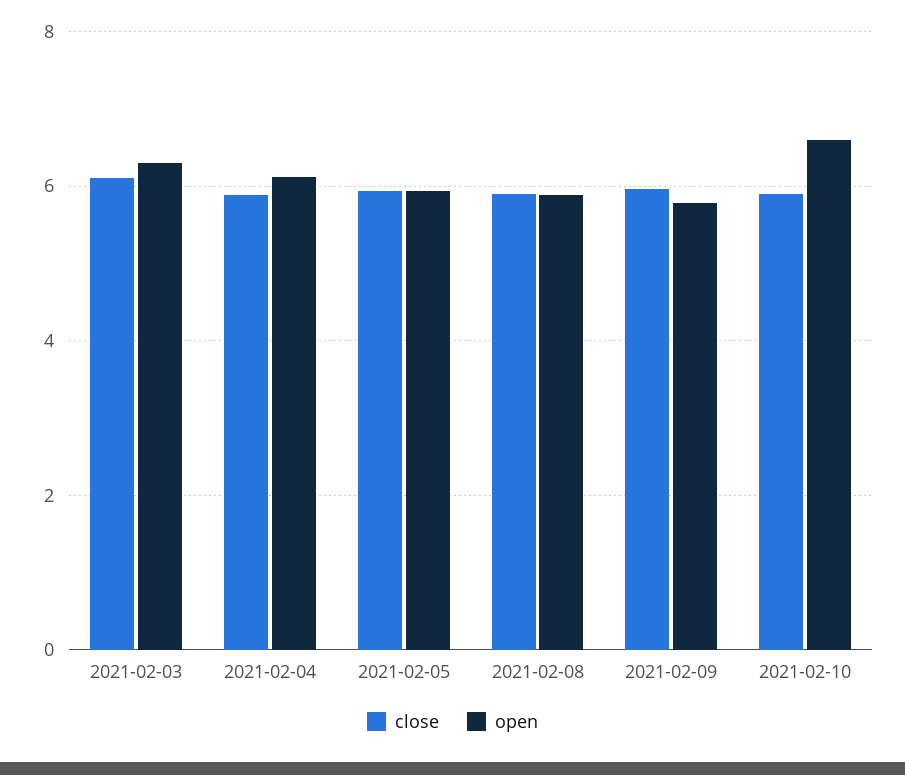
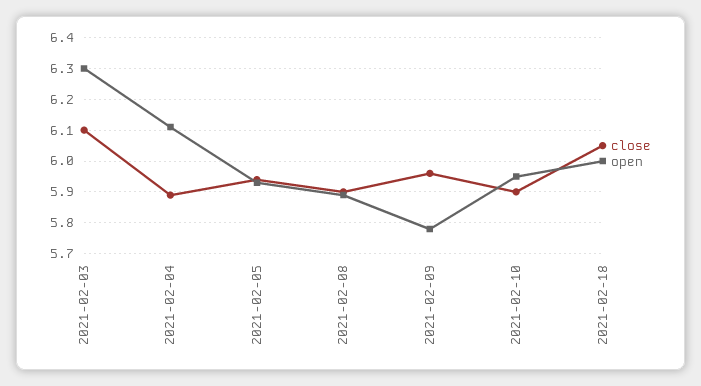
open, 2021-02-10: 6.6 -> 5.95
close, 2021-02-18: none -> 6.05
open, 2021-02-18: none -> 6

